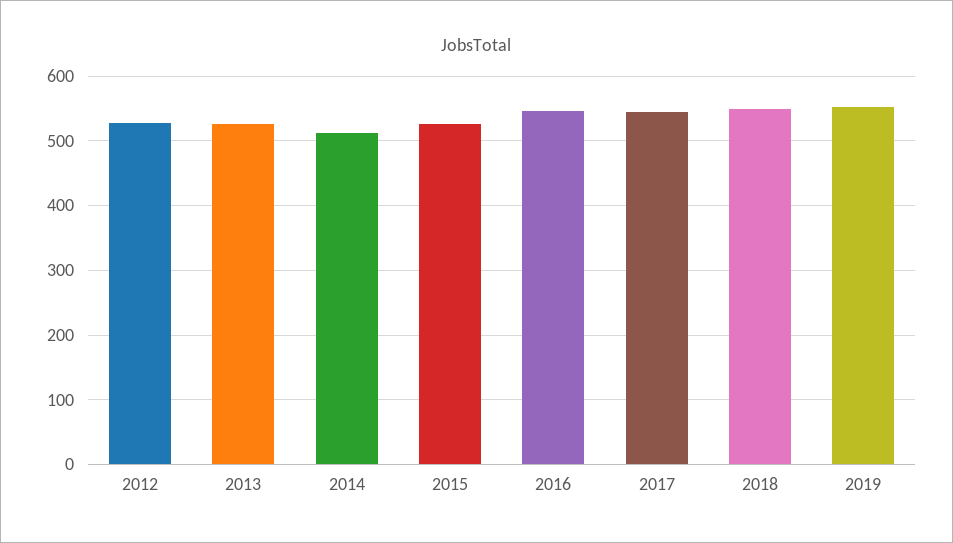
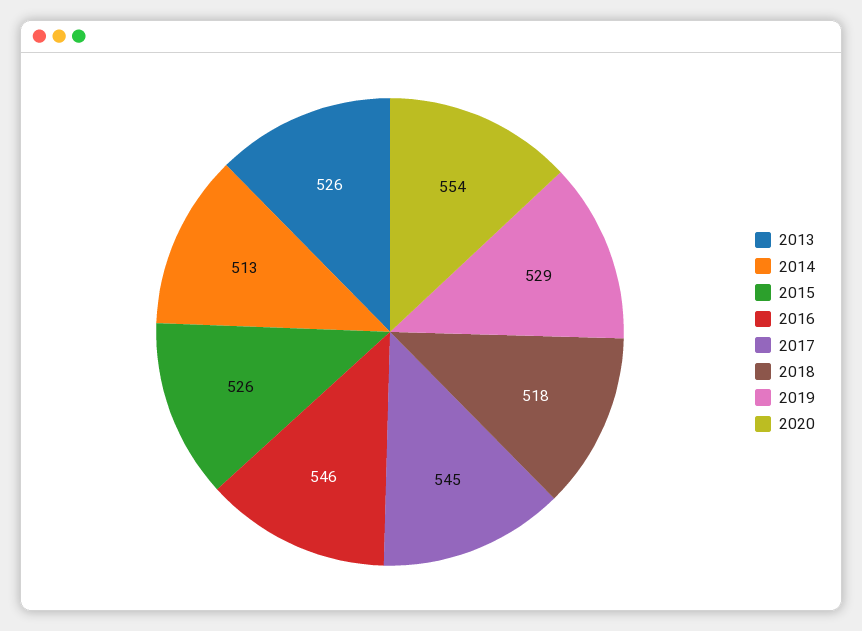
2012: 530 -> none
2018: 550 -> 518
2019: 550 -> 529
2020: none -> 554

